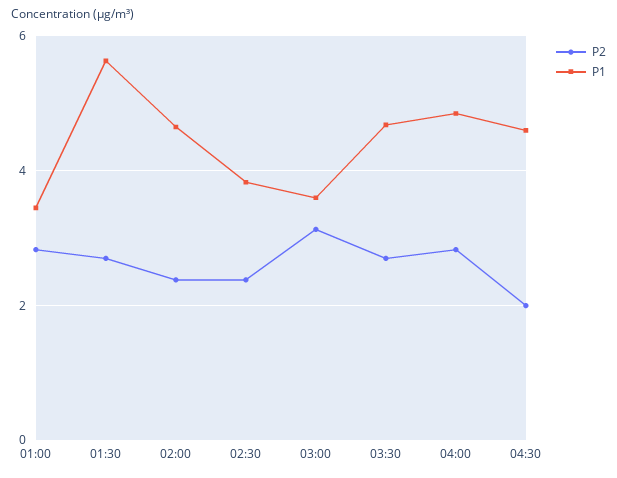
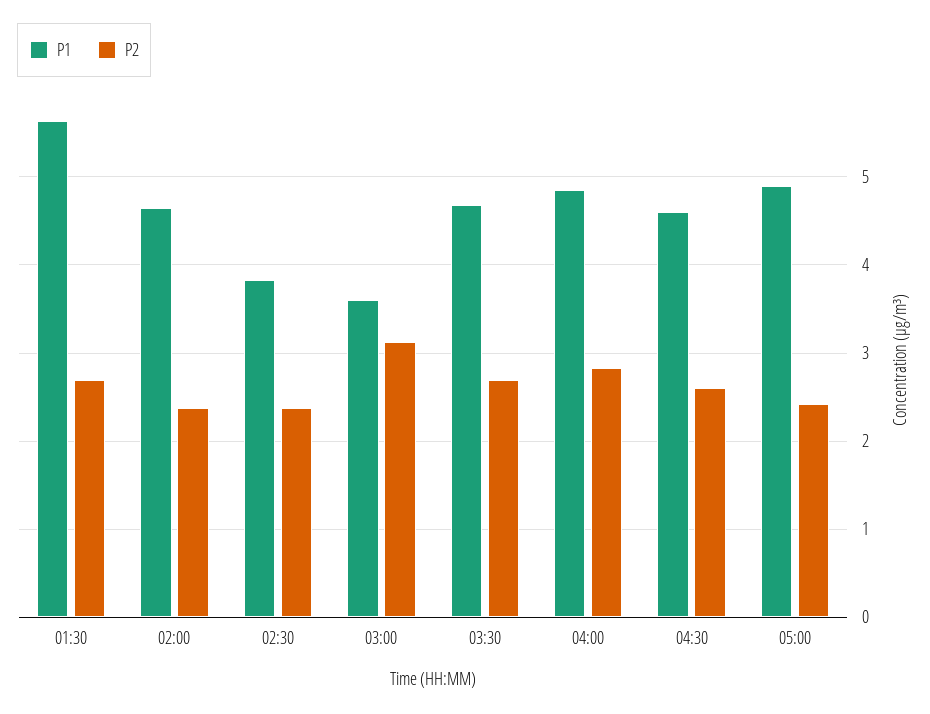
P2, 01:00: 2.8 -> none
P1, 01:00: 3.4 -> none
P2, 04:30: 2 -> 2.6
P1, 05:00: none -> 4.9
P2, 05:00: none -> 2.4

